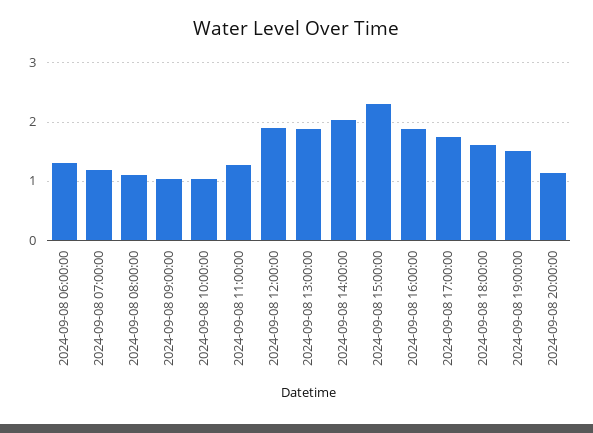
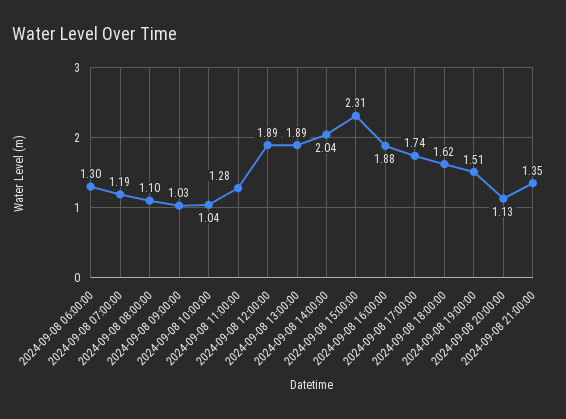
2024-09-08 21:00:00: none -> 1.35

